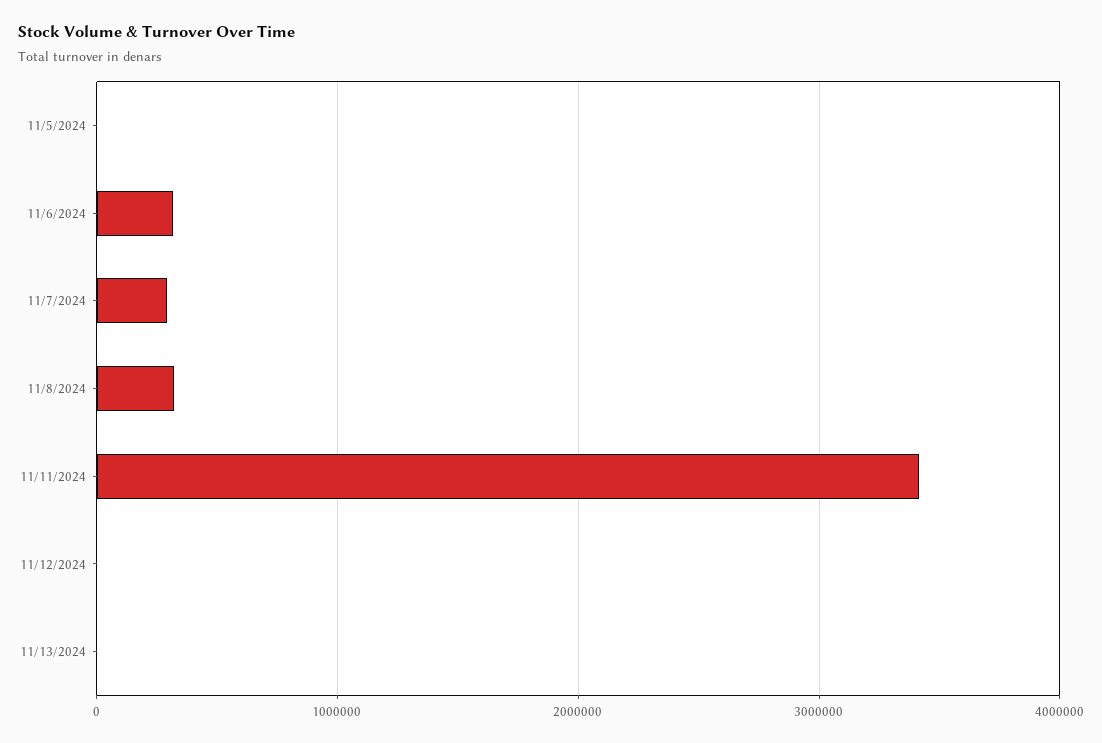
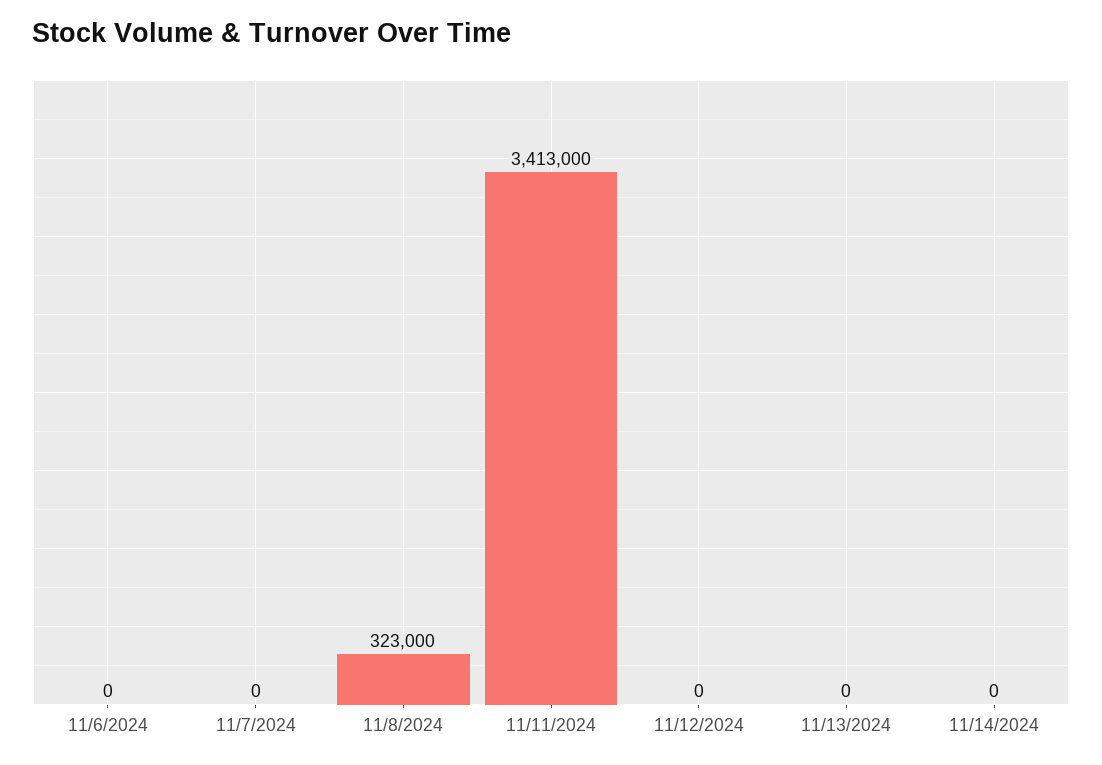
11/5/2024: 0 -> none
11/6/2024: 300000 -> 0
11/7/2024: 300000 -> 0
11/14/2024: none -> 0

